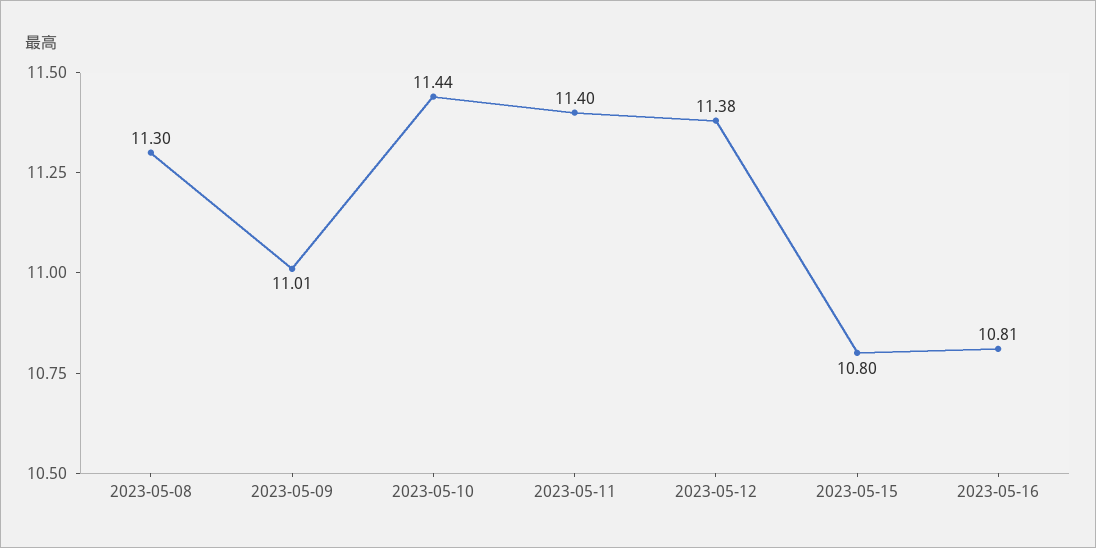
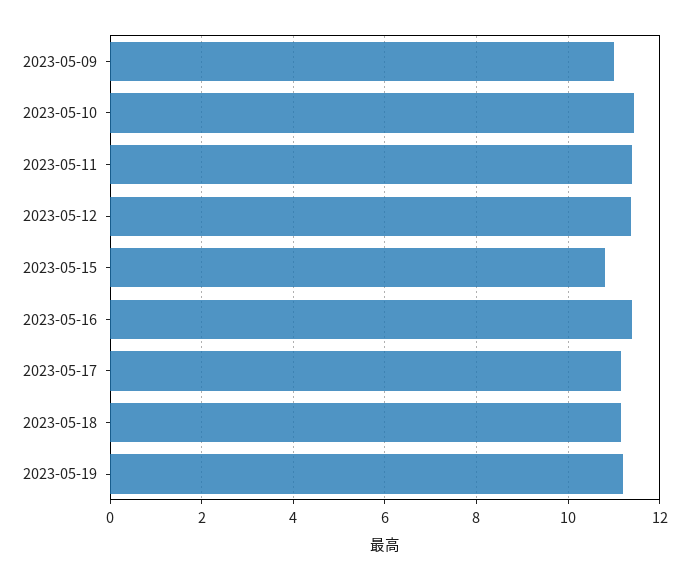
2023-05-08: 11.3 -> none
2023-05-16: 10.81 -> 11.4
2023-05-17: none -> 11.2
2023-05-18: none -> 11.2
2023-05-19: none -> 11.2

